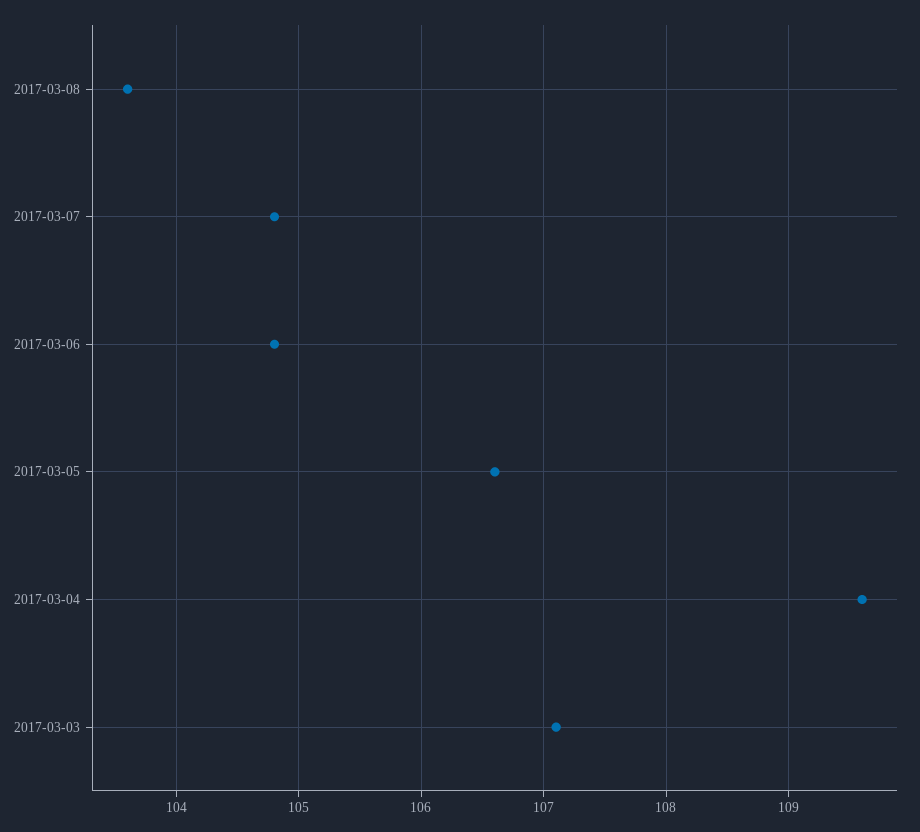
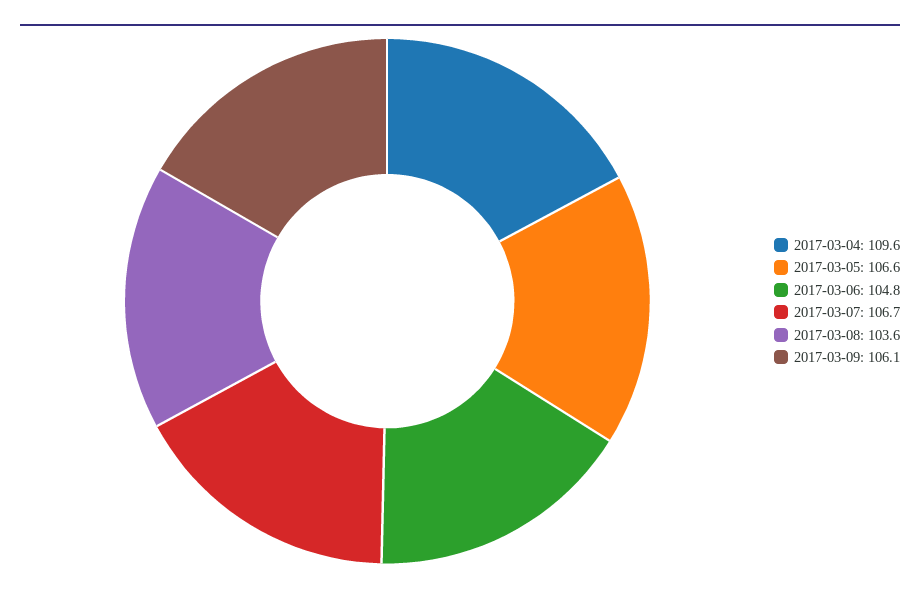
2017-03-07: 104.8 -> 106.7
2017-03-03: 107.1 -> none
2017-03-09: none -> 106.1

